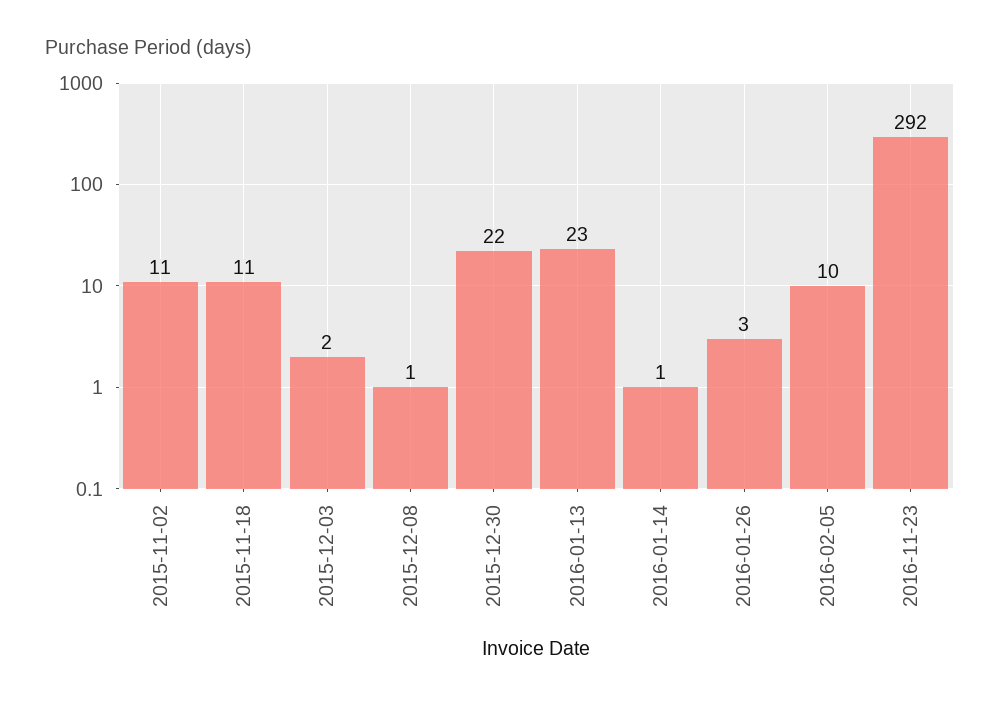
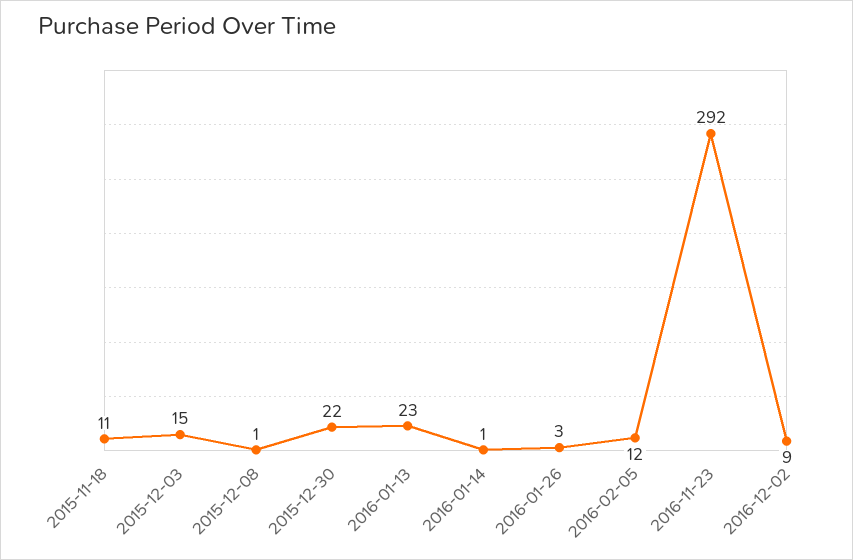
2015-11-02: 11 -> none
2015-12-03: 2 -> 15
2016-02-05: 10 -> 12
2016-12-02: none -> 9

